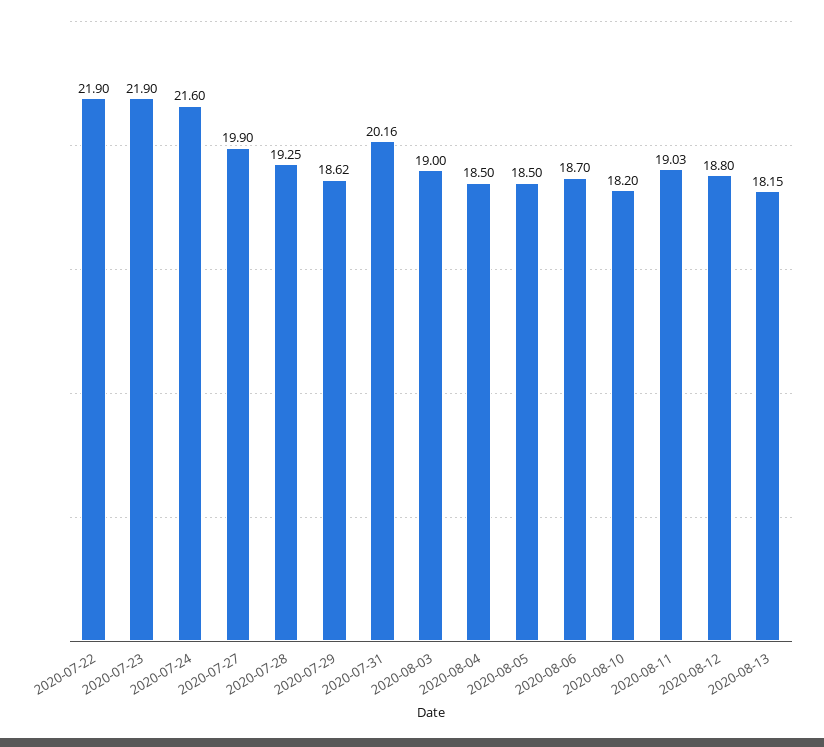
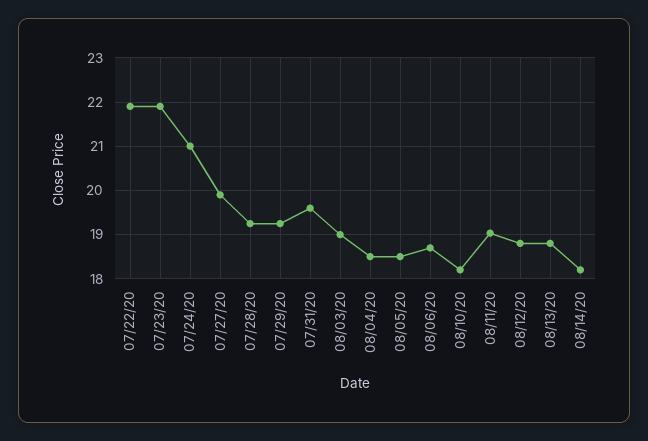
2020-07-24: 21.6 -> 21
2020-07-29: 18.62 -> 19.2
2020-07-31: 20.16 -> 19.6
2020-08-13: 18.15 -> 18.8
08/14/20: none -> 18.2

